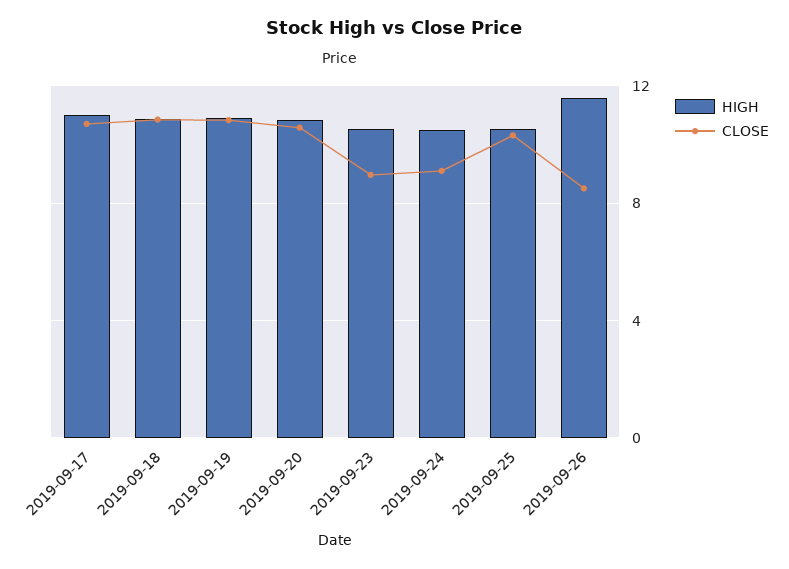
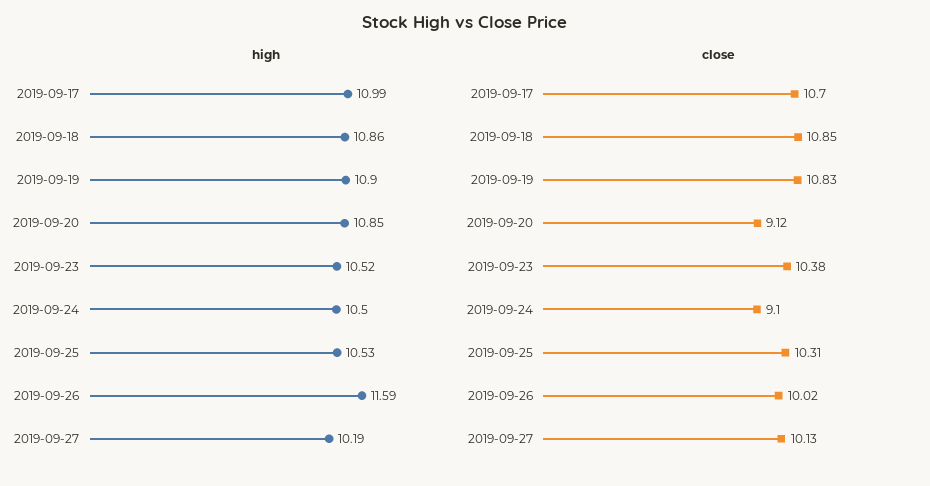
CLOSE, 2019-09-20: 10.5 -> 9.12
CLOSE, 2019-09-23: 9 -> 10.38
CLOSE, 2019-09-26: 8.5 -> 10.02
HIGH, 2019-09-27: none -> 10.19
CLOSE, 2019-09-27: none -> 10.13

